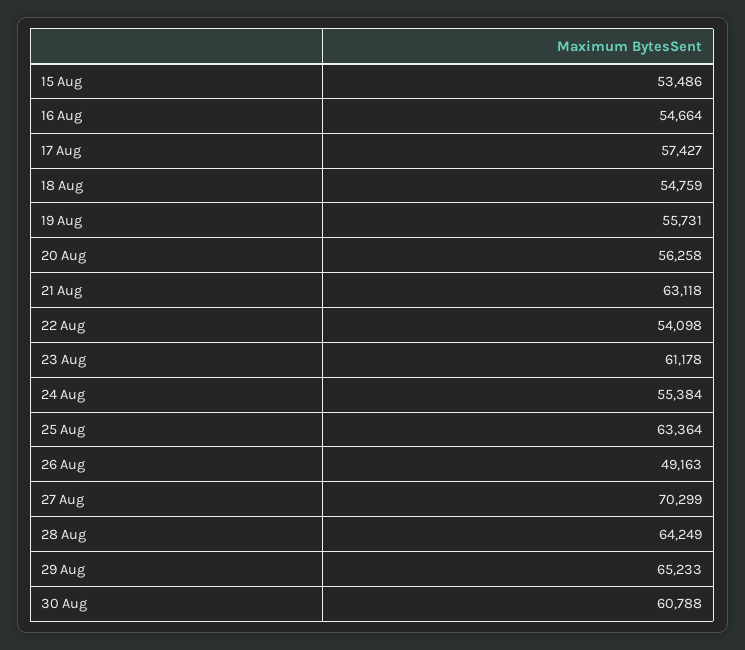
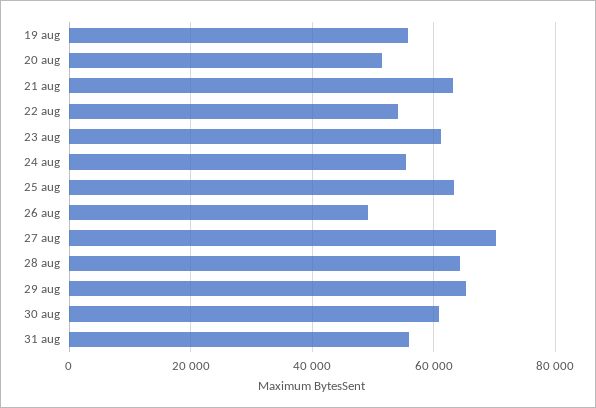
15 Aug: 53486 -> none
16 Aug: 54664 -> none
17 Aug: 57427 -> none
18 Aug: 54759 -> none
20 Aug: 56258 -> 52000
31 aug: none -> 56000

